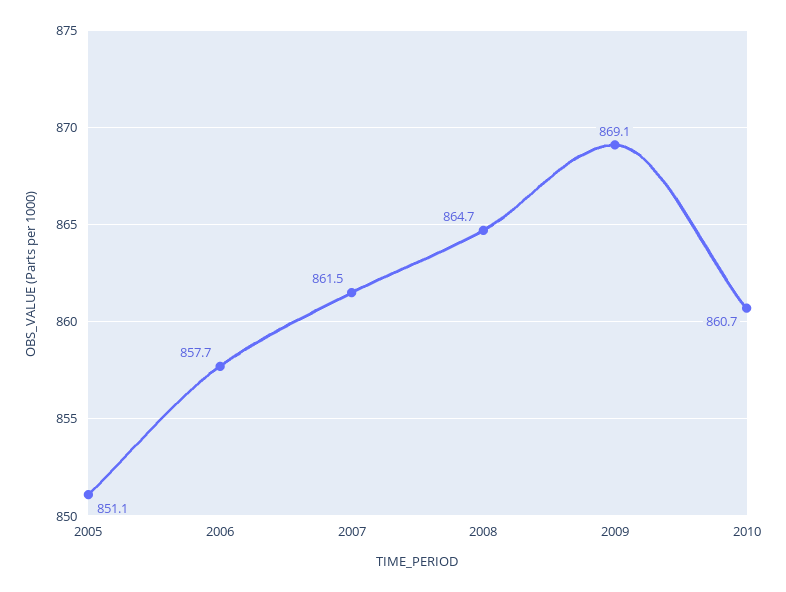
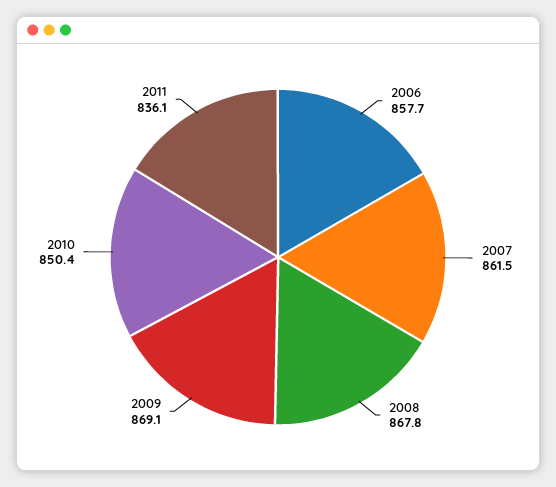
2005: 851.1 -> none
2008: 864.7 -> 867.8
2010: 860.7 -> 850.4
2011: none -> 836.1

